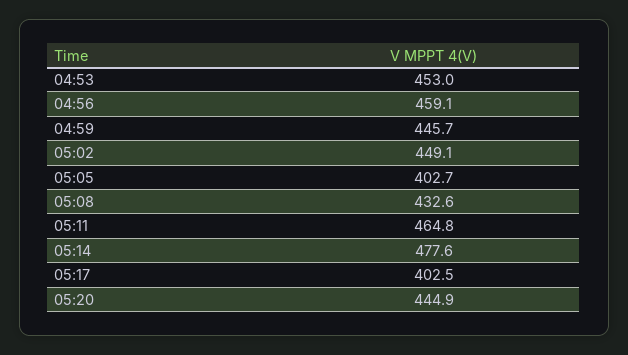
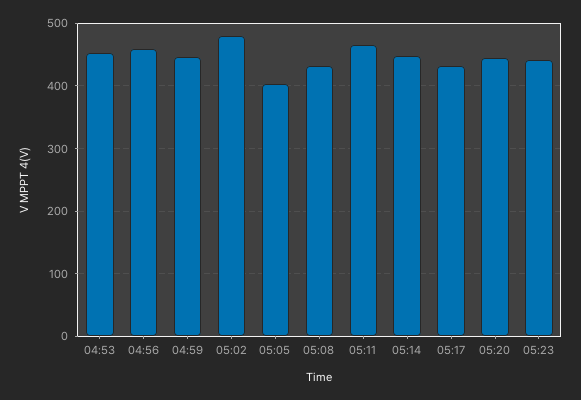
05:02: 449.1 -> 480
05:14: 477.6 -> 450
05:17: 402.5 -> 430
05:23: none -> 440

